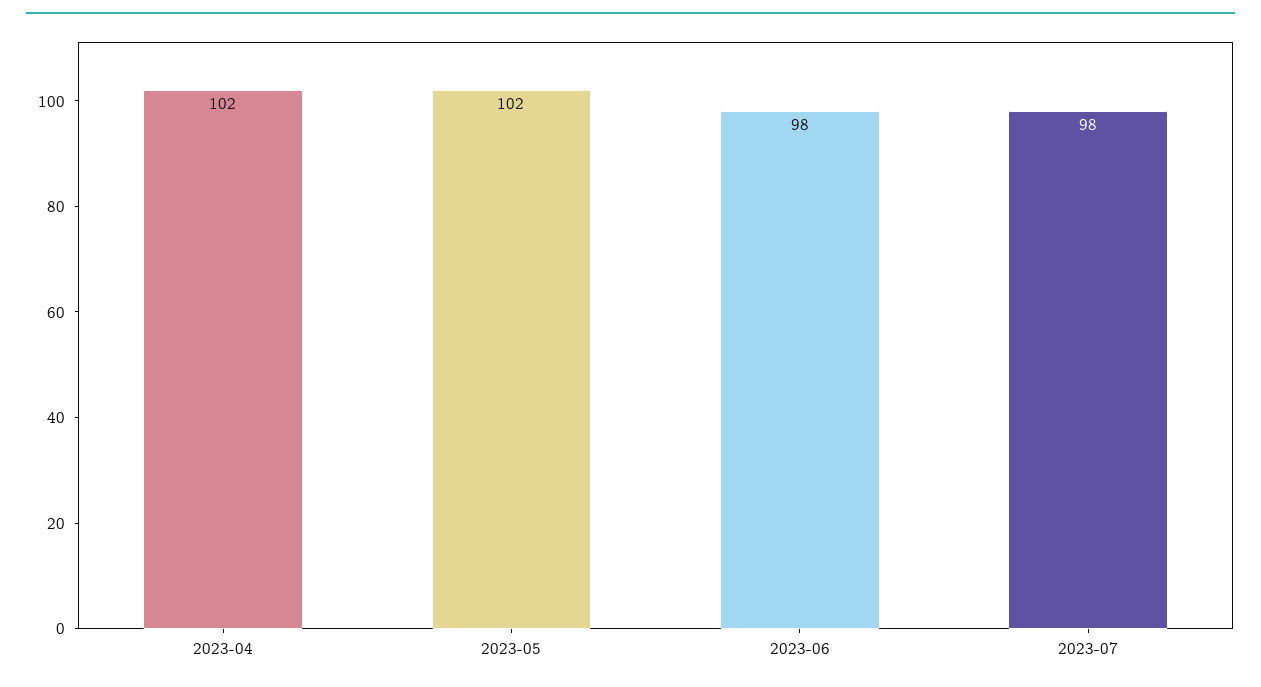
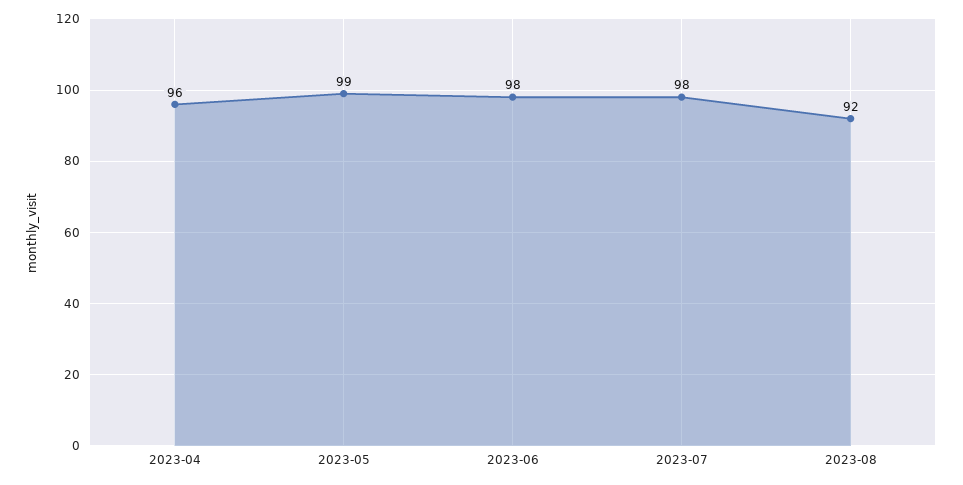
2023-04: 102 -> 96
2023-05: 102 -> 99
2023-08: none -> 92

